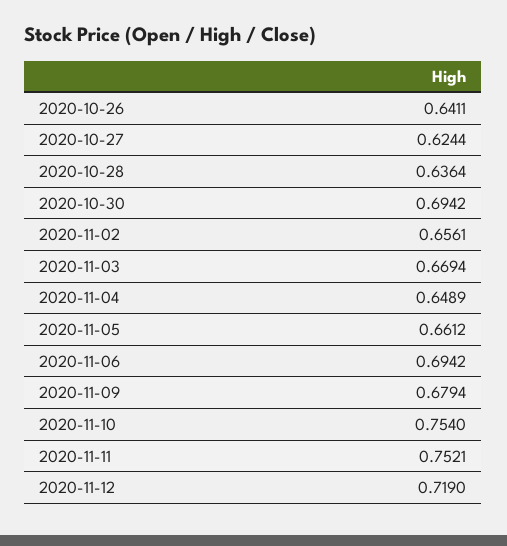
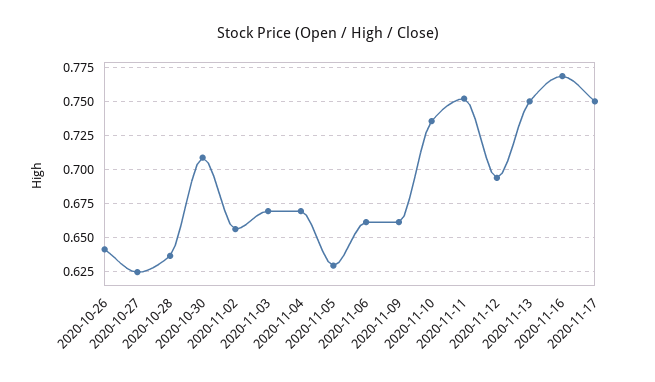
2020-10-30: 0.6942 -> 0.71
2020-11-04: 0.6489 -> 0.67
2020-11-05: 0.6612 -> 0.63
2020-11-06: 0.6942 -> 0.66
2020-11-09: 0.6794 -> 0.66
2020-11-10: 0.754 -> 0.735
2020-11-12: 0.719 -> 0.695
2020-11-13: none -> 0.75
2020-11-16: none -> 0.77
2020-11-17: none -> 0.75

